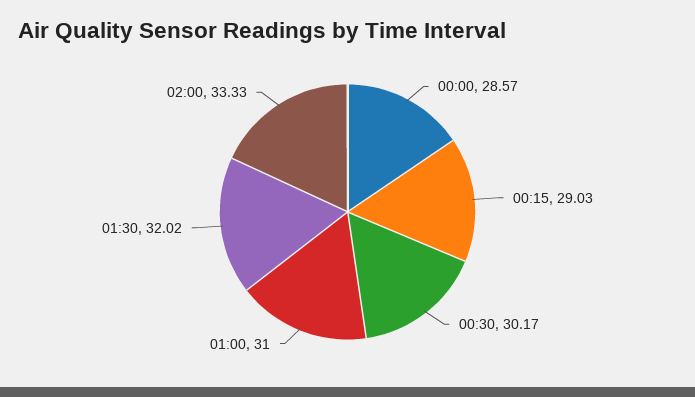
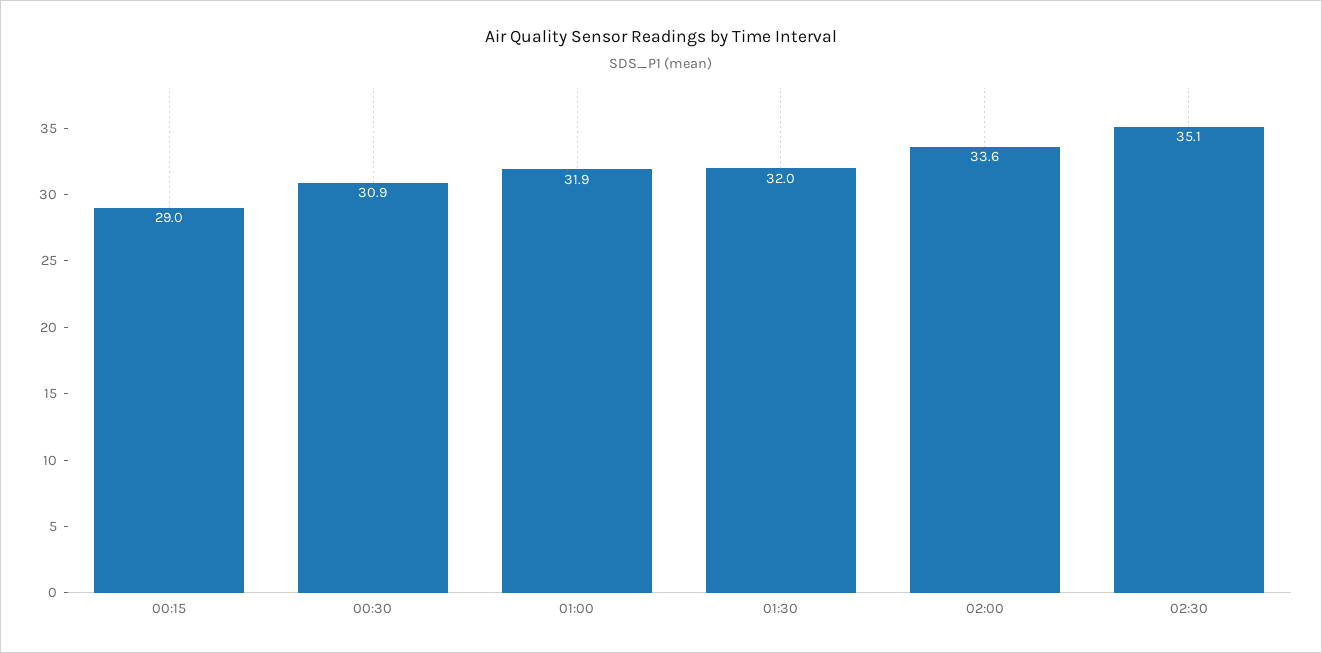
00:00: 28.57 -> none
00:30: 30.17 -> 30.9
01:00: 31 -> 31.9
02:00: 33.33 -> 33.6
02:30: none -> 35.1

